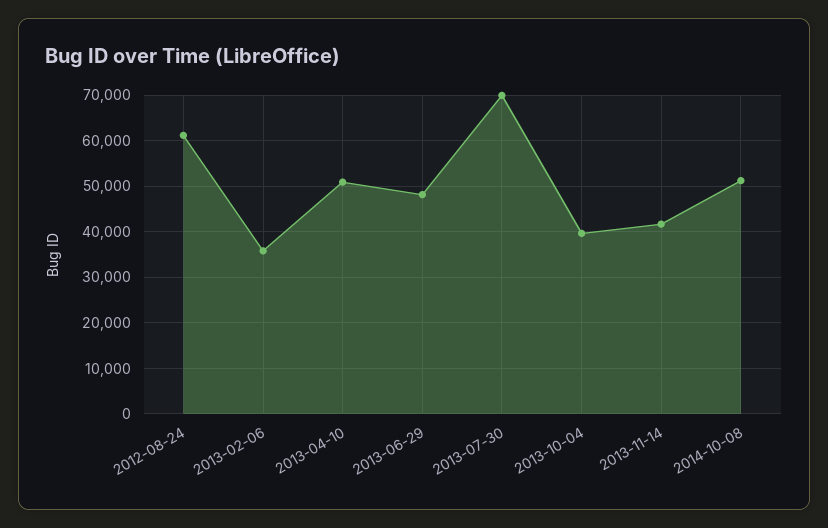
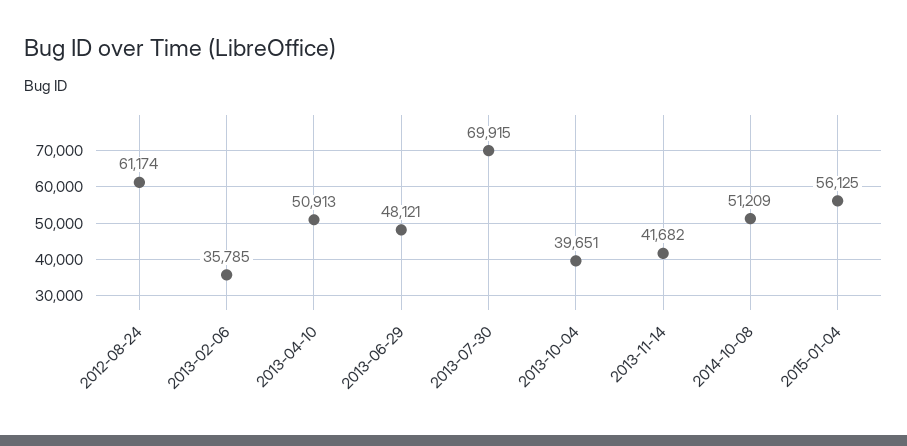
2015-01-04: none -> 56125

